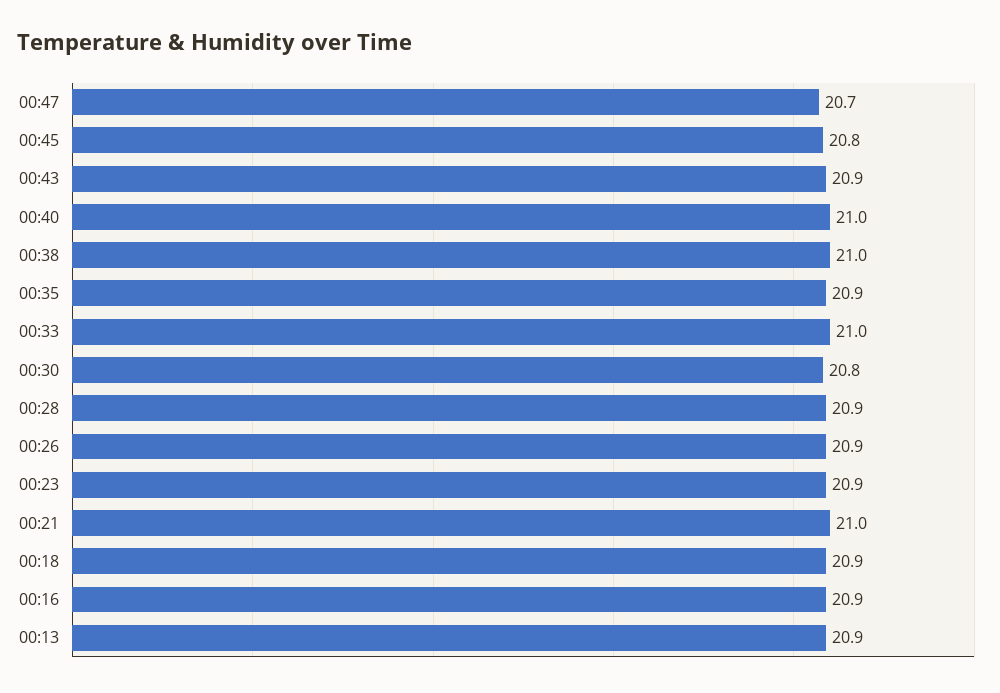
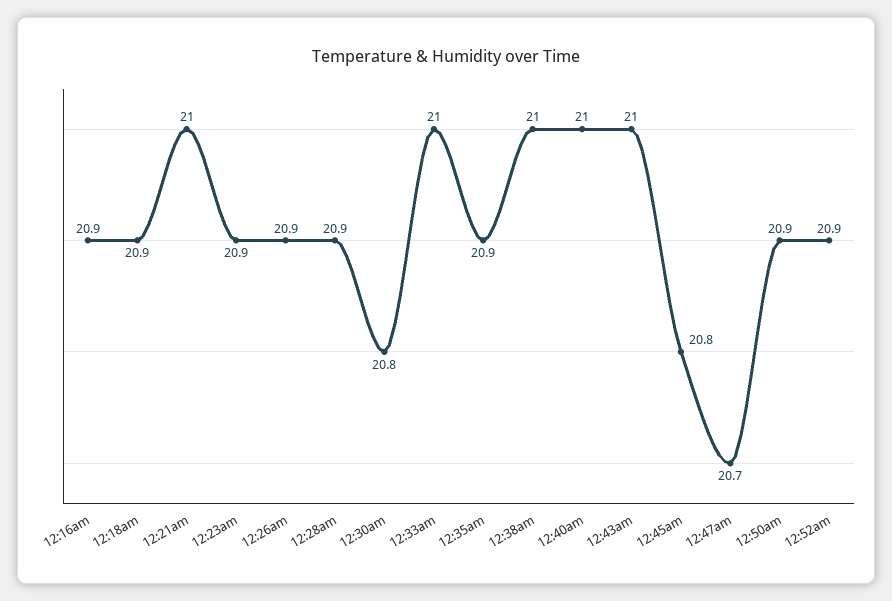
00:43: 20.9 -> 21
00:13: 20.9 -> none
12:50am: none -> 20.9
12:52am: none -> 20.9

